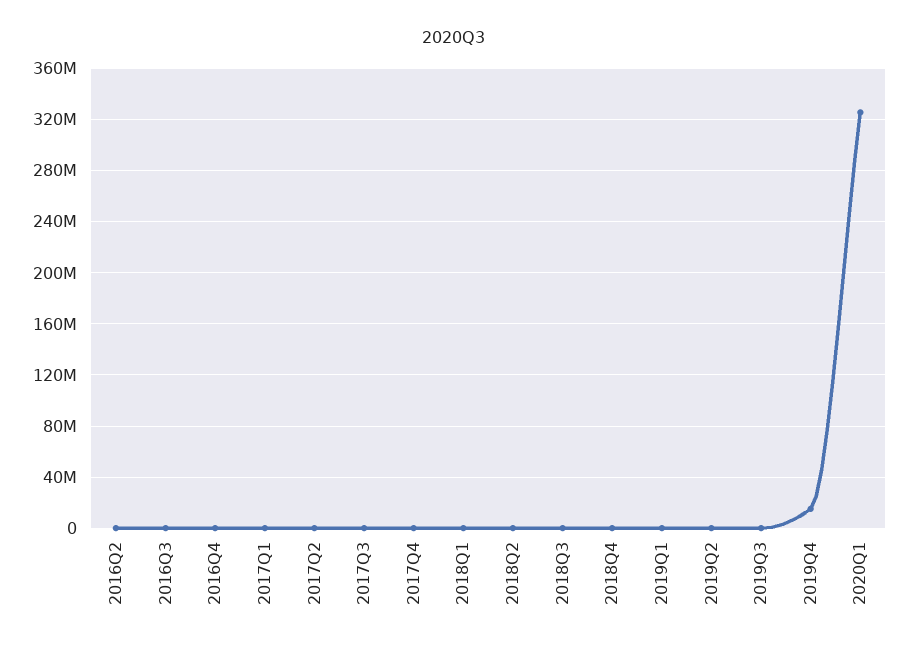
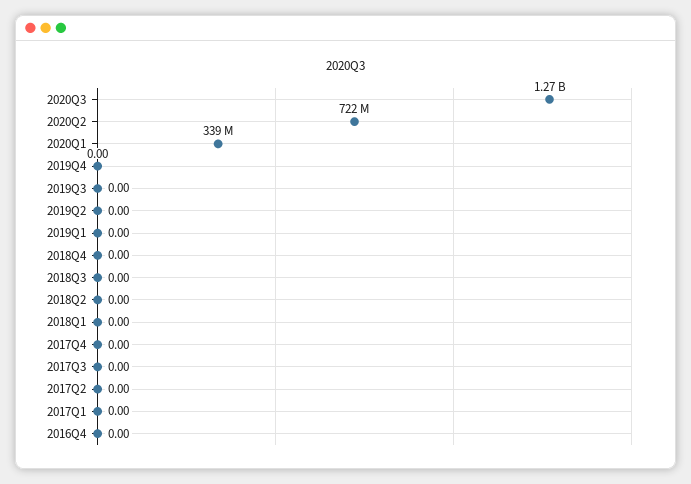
2016Q2: 0 -> none
2016Q3: 0 -> none
2019Q4: 15000000 -> 0
2020Q1: 325000000 -> 339000000
2020Q3: none -> 1270000000
2020Q2: none -> 722000000

